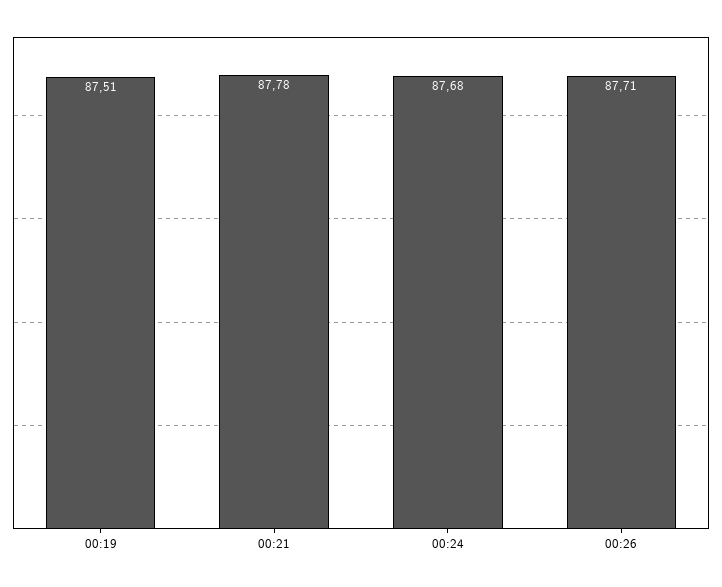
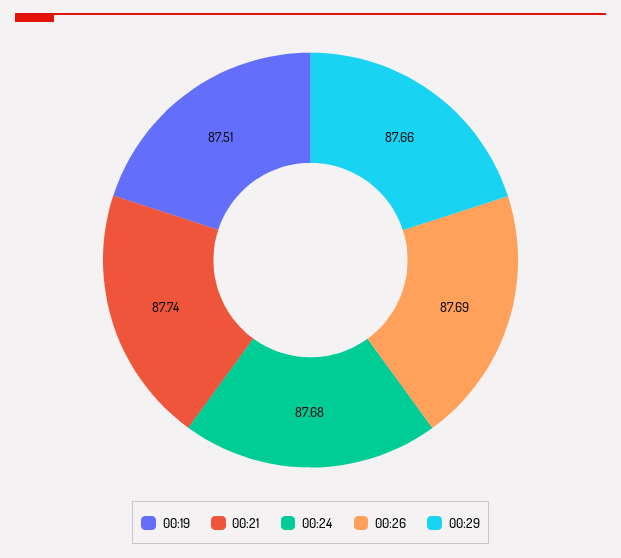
00:21: 87.78 -> 87.74
00:26: 87.71 -> 87.69
00:29: none -> 87.66

